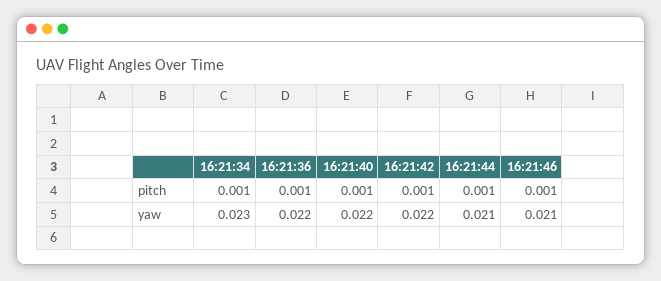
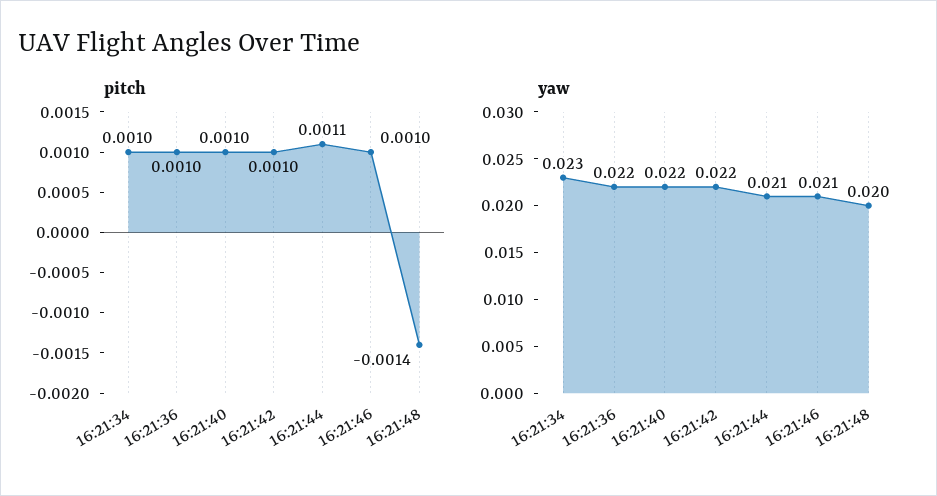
pitch, 16:21:44: 0.001 -> 0.0011
pitch, 16:21:48: none -> -0.0014
yaw, 16:21:48: none -> 0.02

